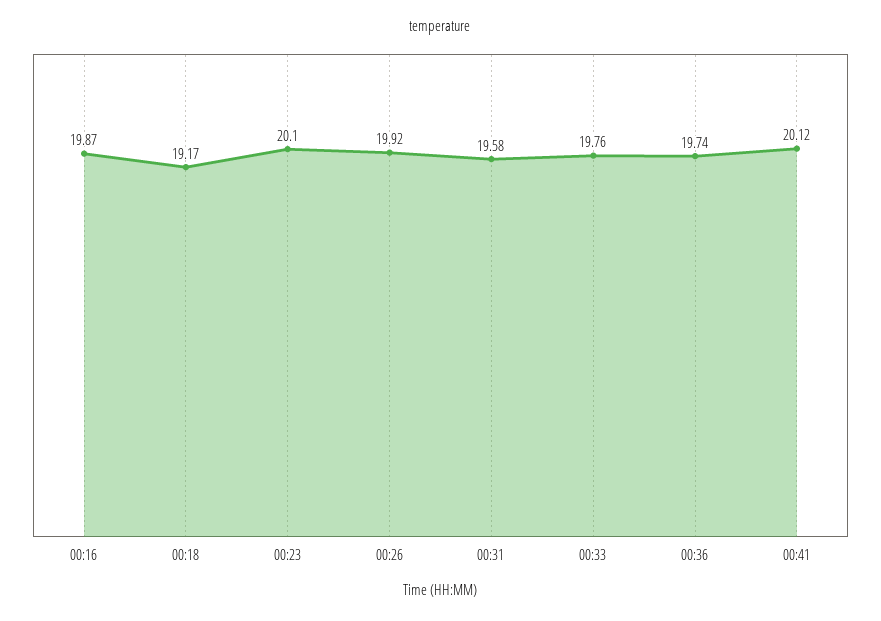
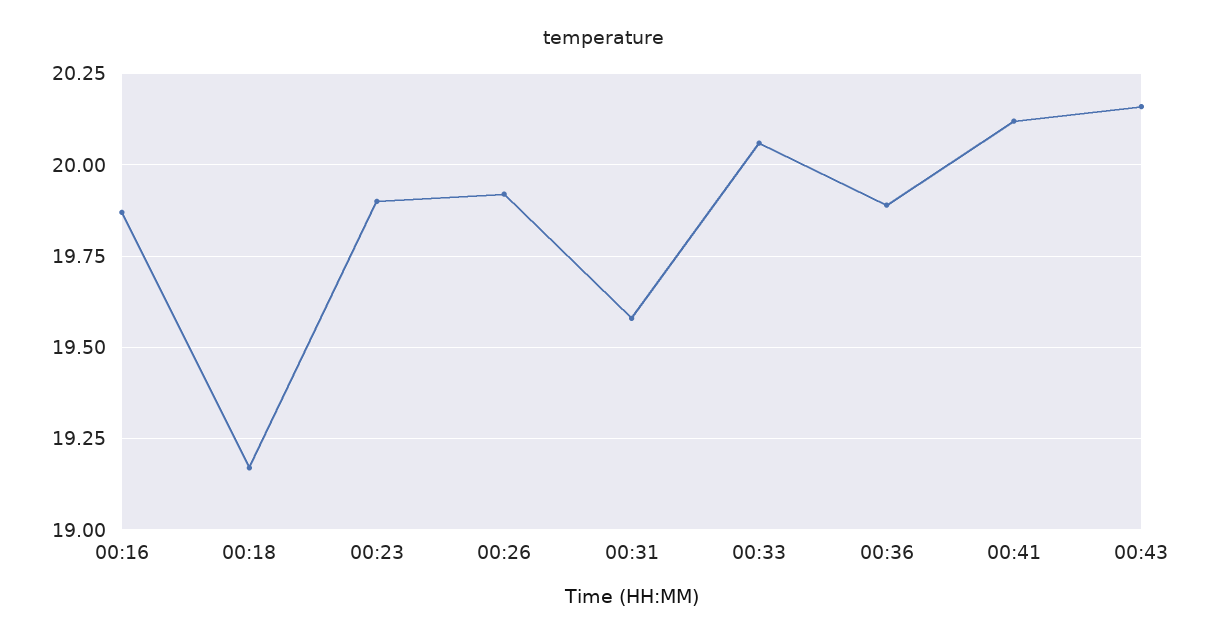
00:23: 20.1 -> 19.9
00:33: 19.76 -> 20.05
00:36: 19.74 -> 19.9
00:43: none -> 20.15

